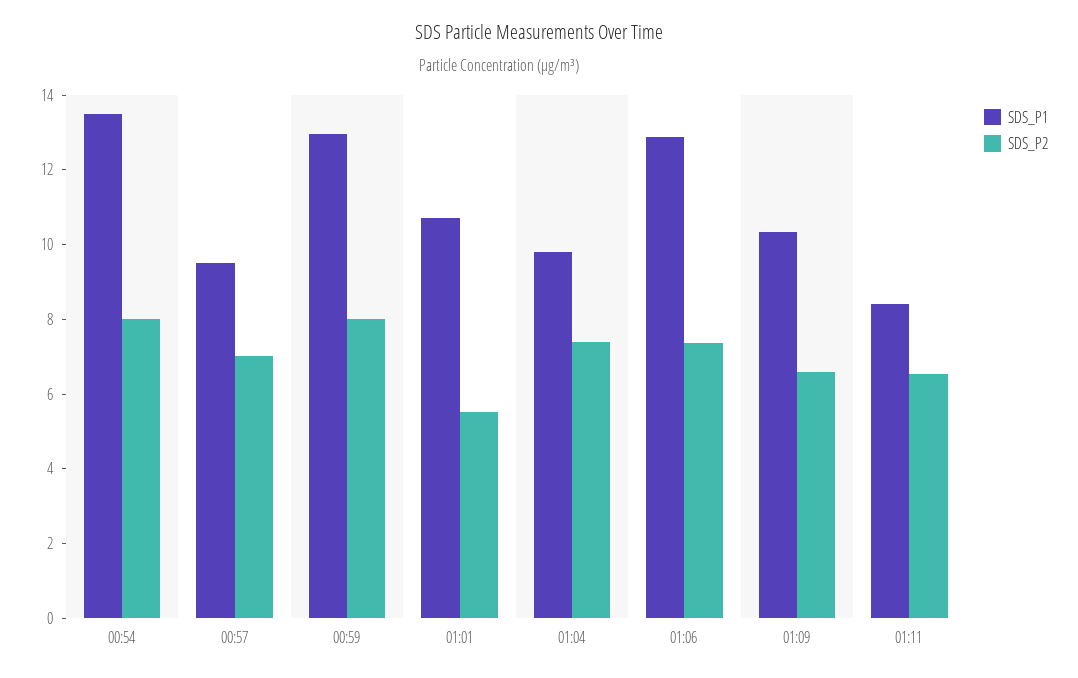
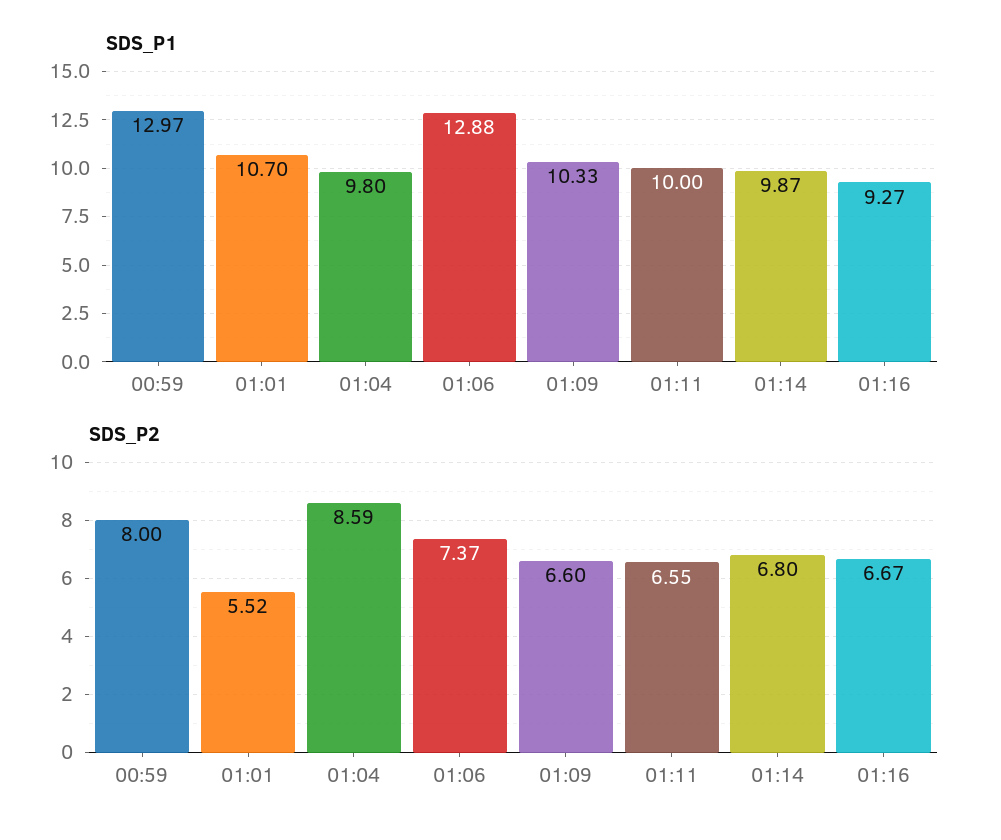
SDS_P1, 00:54: 13.5 -> none
SDS_P2, 00:54: 8 -> none
SDS_P1, 00:57: 9.5 -> none
SDS_P2, 00:57: 7 -> none
SDS_P2, 01:04: 7.5 -> 8.59
SDS_P1, 01:11: 8.5 -> 10
SDS_P1, 01:14: none -> 9.87
SDS_P1, 01:16: none -> 9.27
SDS_P2, 01:14: none -> 6.8
SDS_P2, 01:16: none -> 6.67

